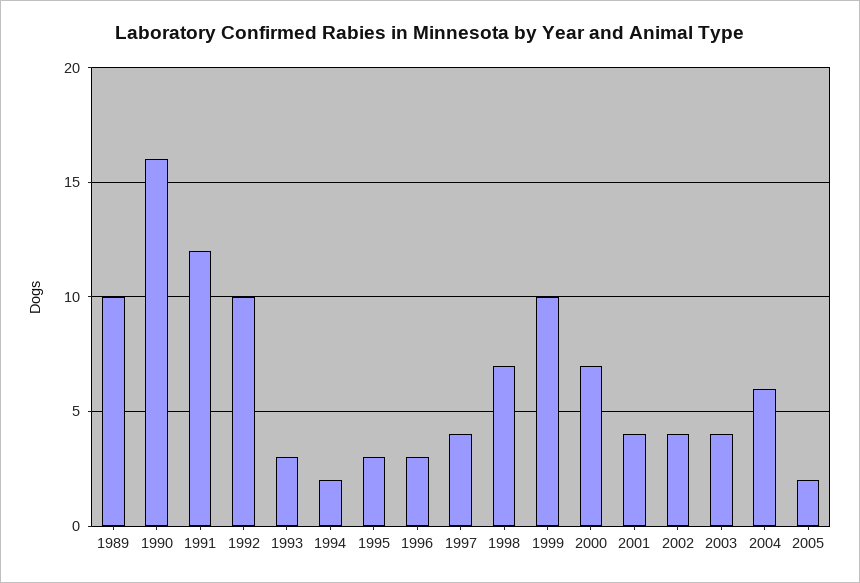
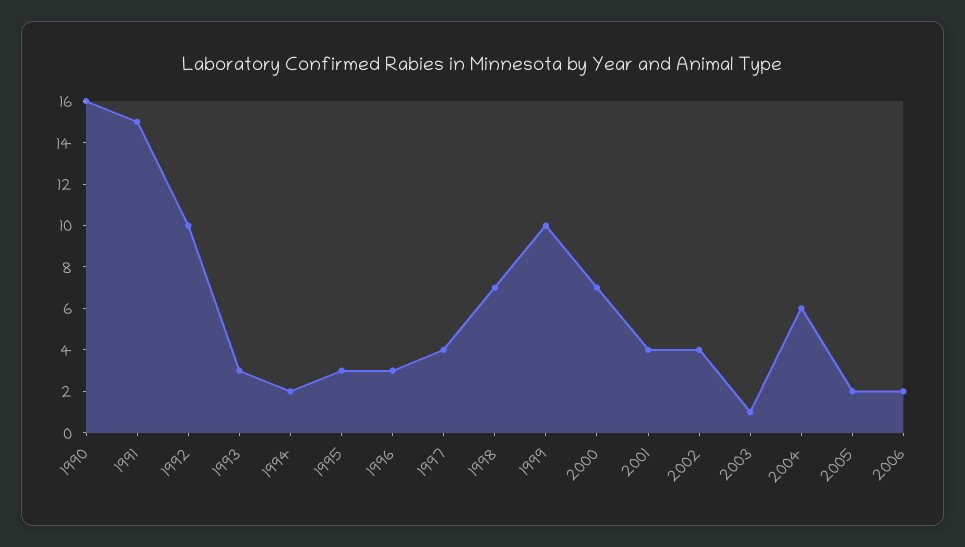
1989: 10 -> none
1991: 12 -> 15
2003: 4 -> 1
2006: none -> 2

